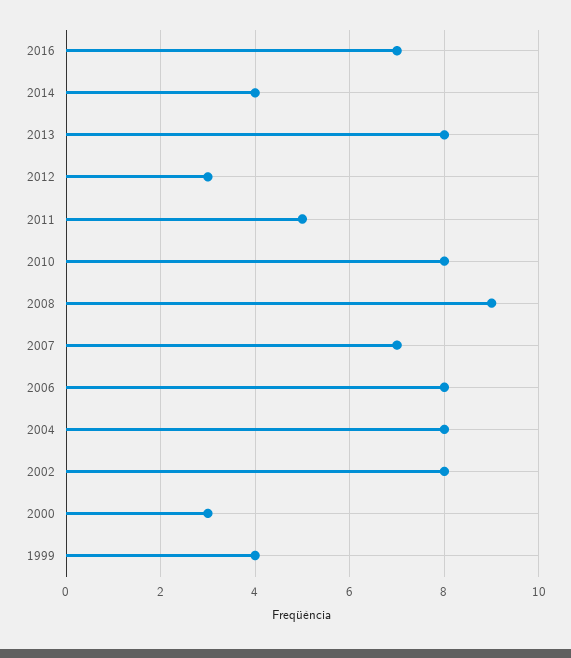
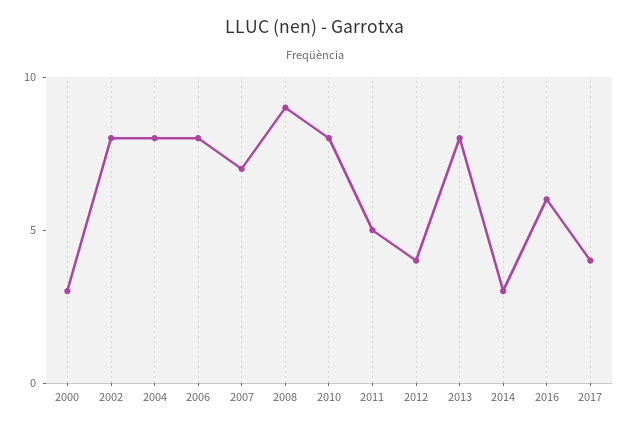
2016: 7 -> 6
2014: 4 -> 3
2012: 3 -> 4
1999: 4 -> none
2017: none -> 4

